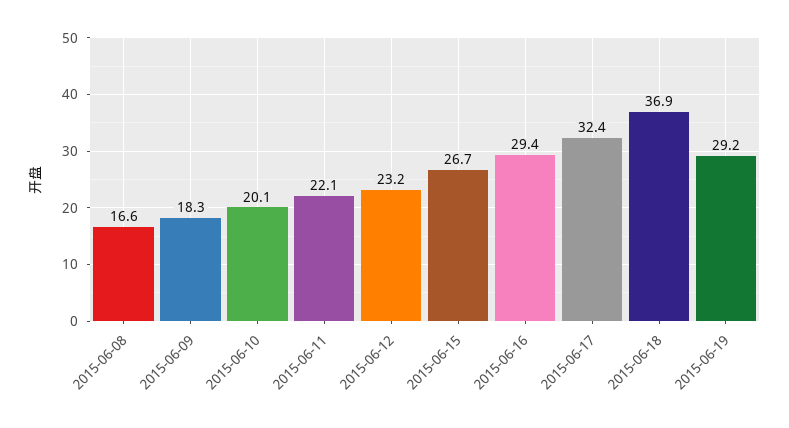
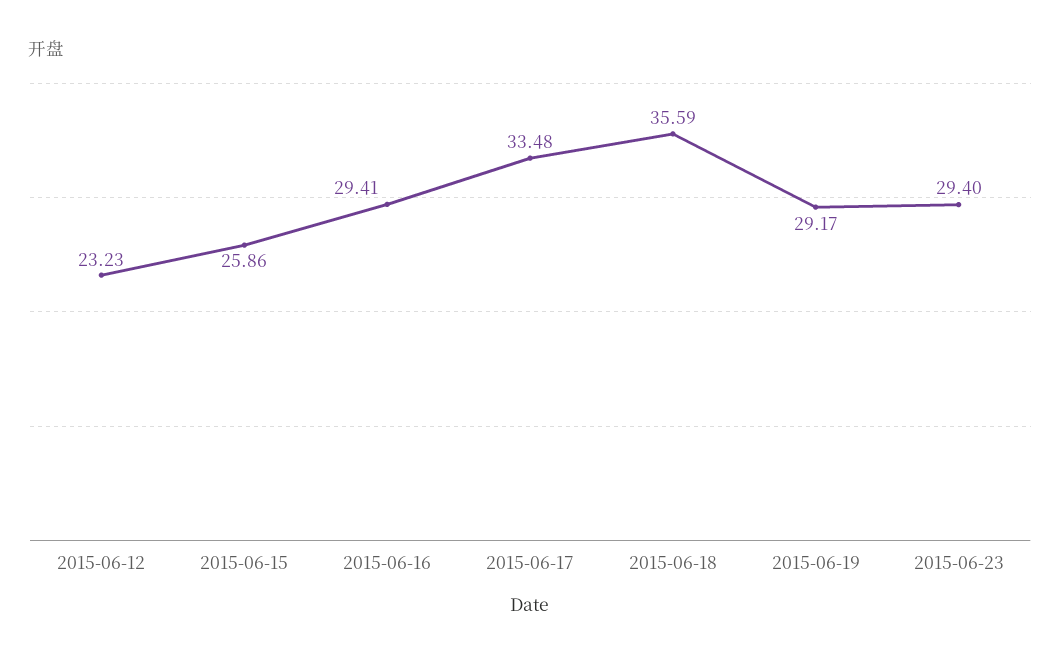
2015-06-08: 16.6 -> none
2015-06-09: 18.3 -> none
2015-06-10: 20.1 -> none
2015-06-11: 22.1 -> none
2015-06-15: 26.7 -> 25.86
2015-06-17: 32.4 -> 33.48
2015-06-18: 36.9 -> 35.59
2015-06-23: none -> 29.4

